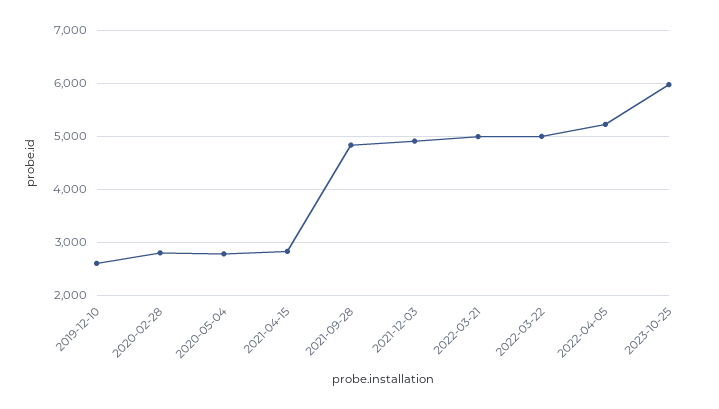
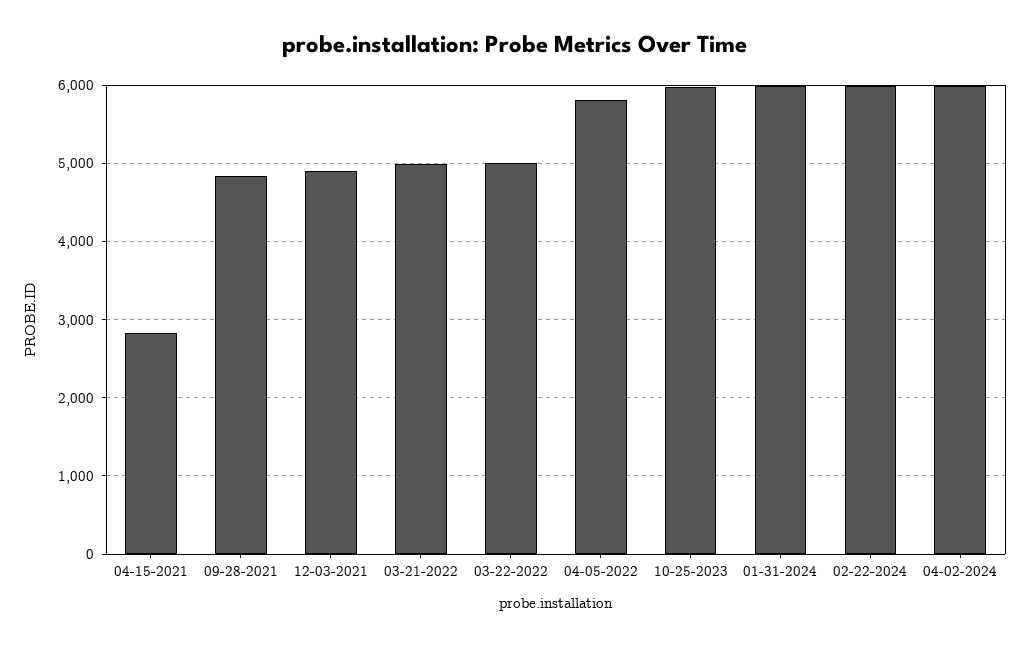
2019-12-10: 2600 -> none
2020-02-28: 2800 -> none
2020-05-04: 2800 -> none
2022-04-05: 5200 -> 5800
01-31-2024: none -> 6000
02-22-2024: none -> 6000
04-02-2024: none -> 6000

